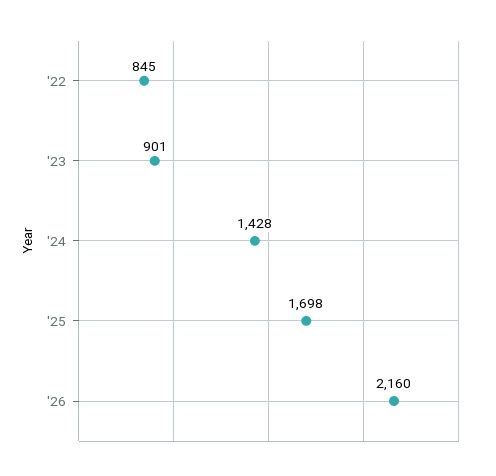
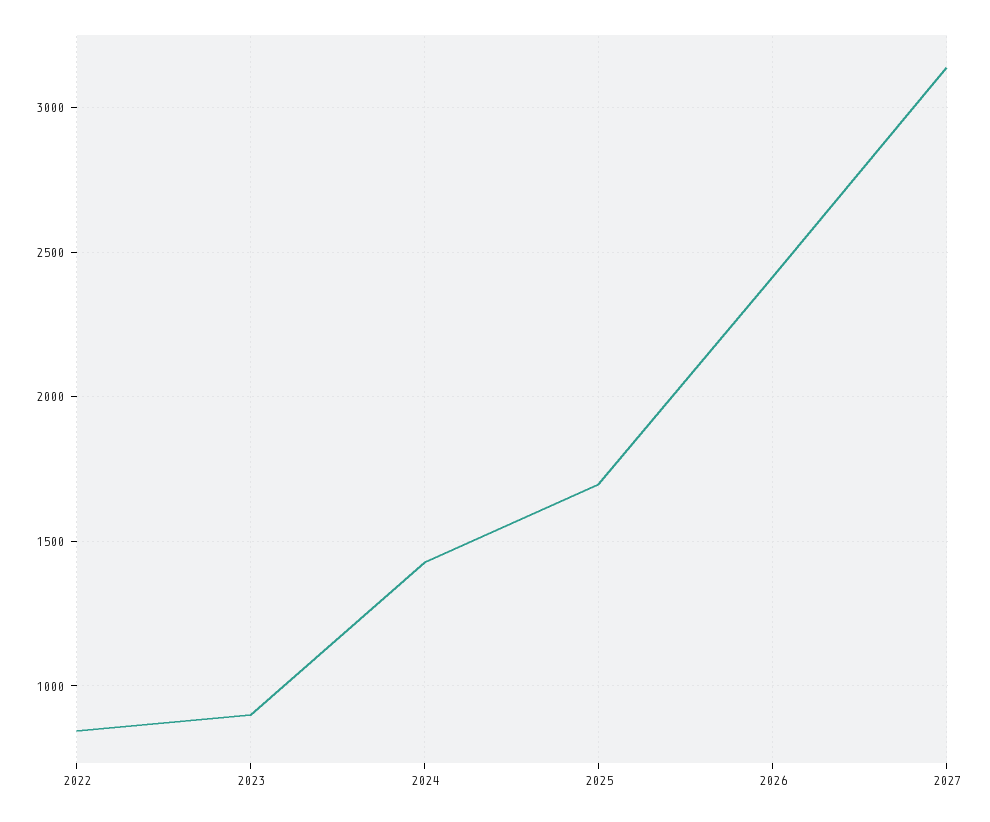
'26: 2160 -> 2400
2027: none -> 3150

